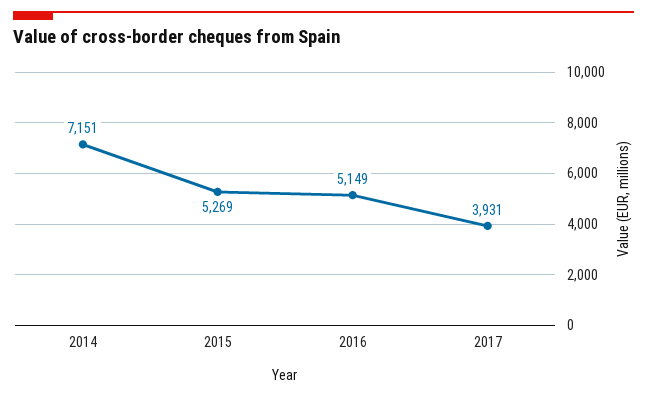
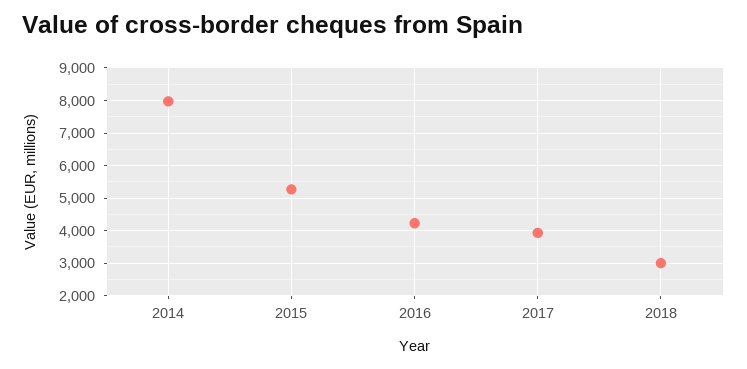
2014: 7151 -> 8000
2016: 5149 -> 4200
2018: none -> 3000

